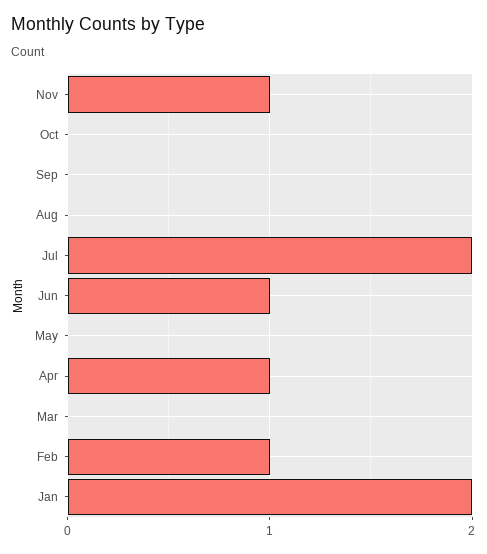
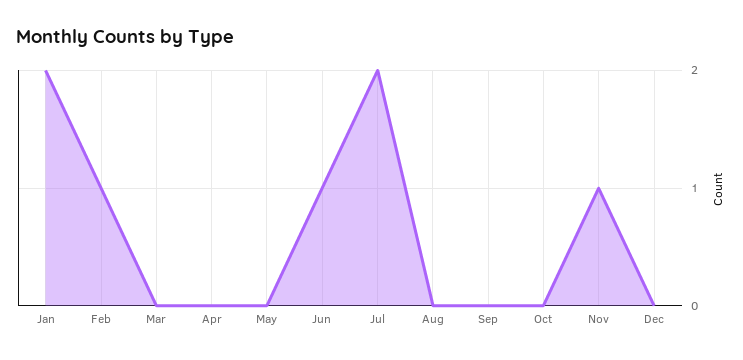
Apr: 1 -> 0
Dec: none -> 0

